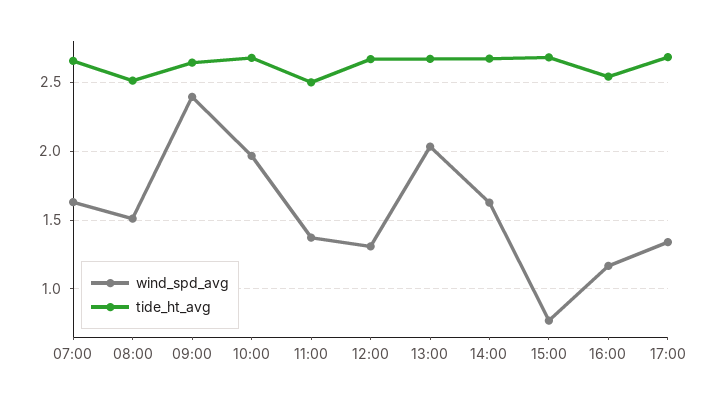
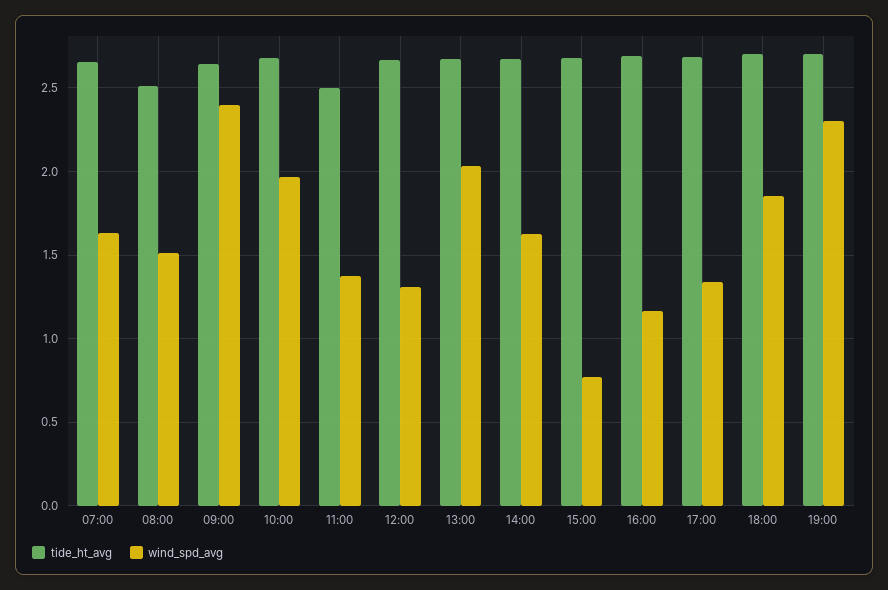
tide_ht_avg, 16:00: 2.55 -> 2.7
tide_ht_avg, 18:00: none -> 2.7
wind_spd_avg, 18:00: none -> 1.85
tide_ht_avg, 19:00: none -> 2.7
wind_spd_avg, 19:00: none -> 2.3

